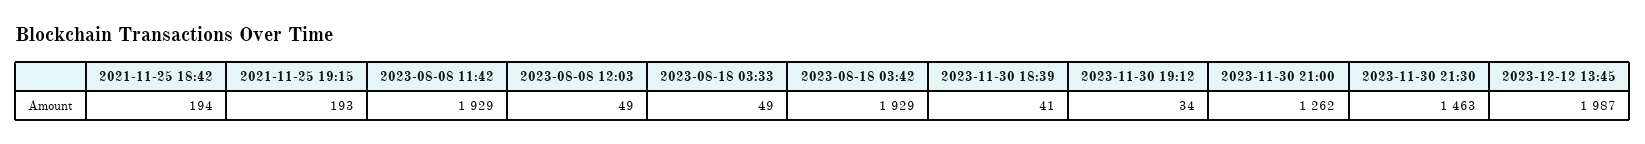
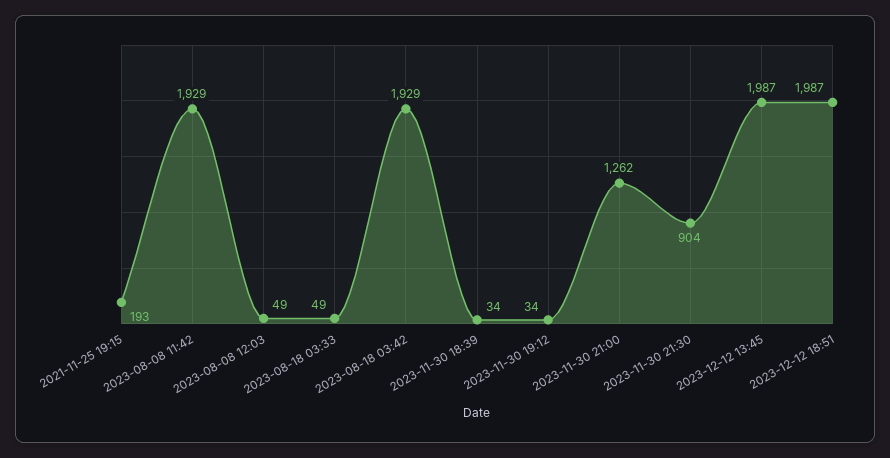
2021-11-25 18:42: 194 -> none
2023-11-30 18:39: 41 -> 34
2023-11-30 21:30: 1463 -> 904
2023-12-12 18:51: none -> 1987

